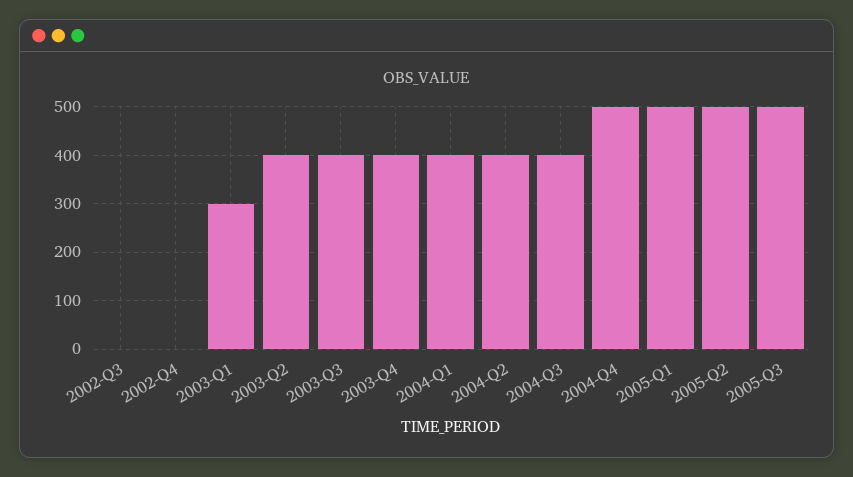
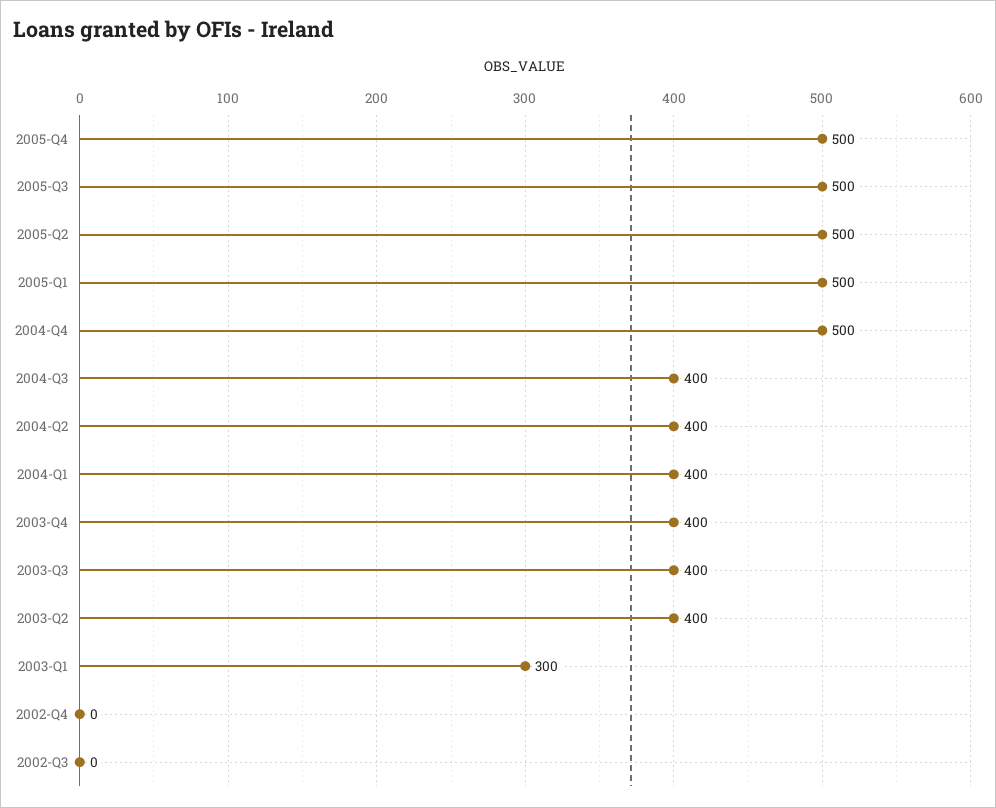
2005-Q4: none -> 500

